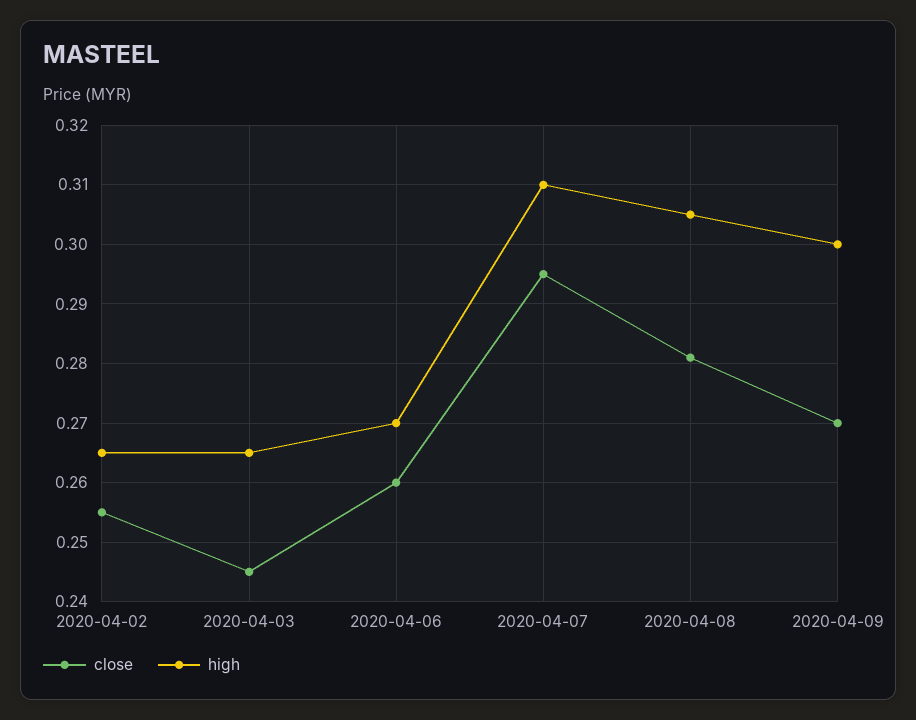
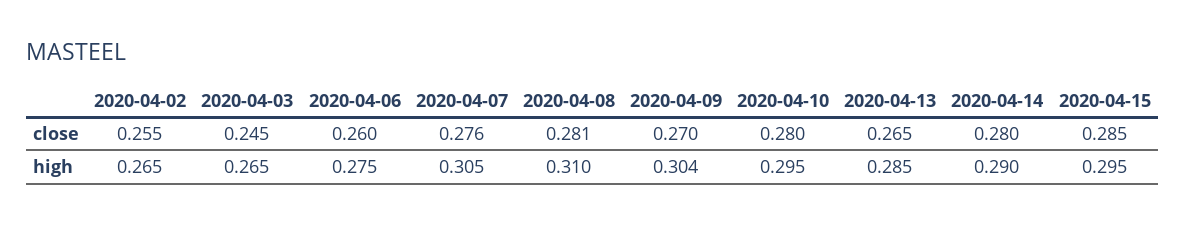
high, 2020-04-06: 0.27 -> 0.275
close, 2020-04-07: 0.295 -> 0.276
high, 2020-04-07: 0.31 -> 0.305
high, 2020-04-08: 0.305 -> 0.31
high, 2020-04-09: 0.3 -> 0.304
close, 2020-04-10: none -> 0.28
close, 2020-04-13: none -> 0.265
close, 2020-04-14: none -> 0.28
close, 2020-04-15: none -> 0.285
high, 2020-04-10: none -> 0.295
high, 2020-04-13: none -> 0.285
high, 2020-04-14: none -> 0.29
high, 2020-04-15: none -> 0.295

